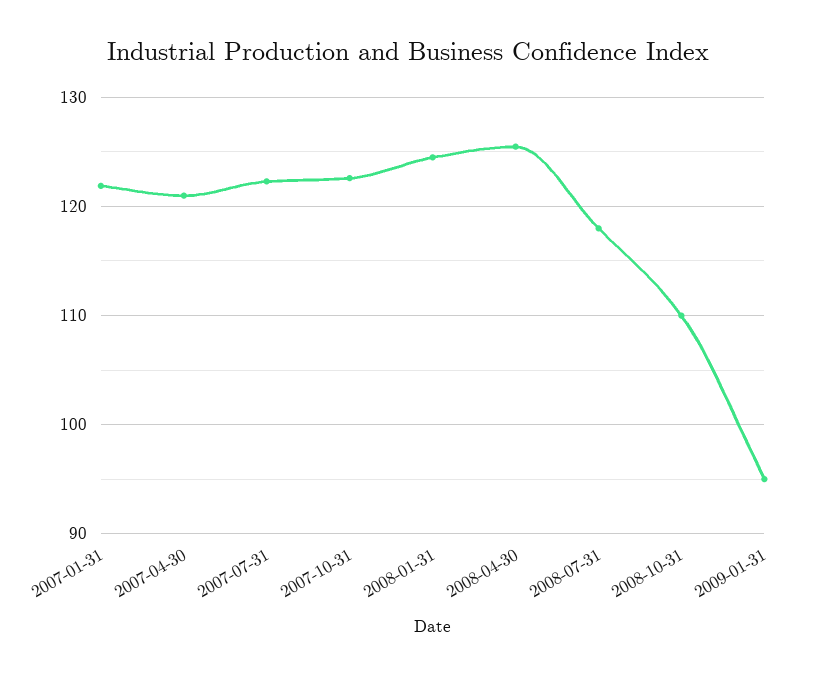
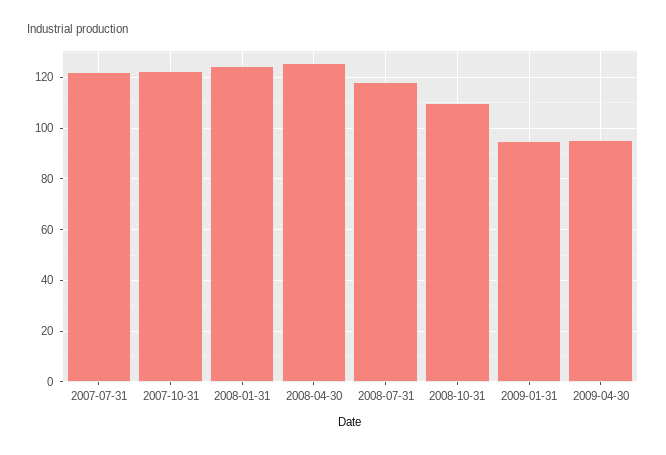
2007-01-31: 122 -> none
2007-04-30: 121 -> none
2009-04-30: none -> 95

